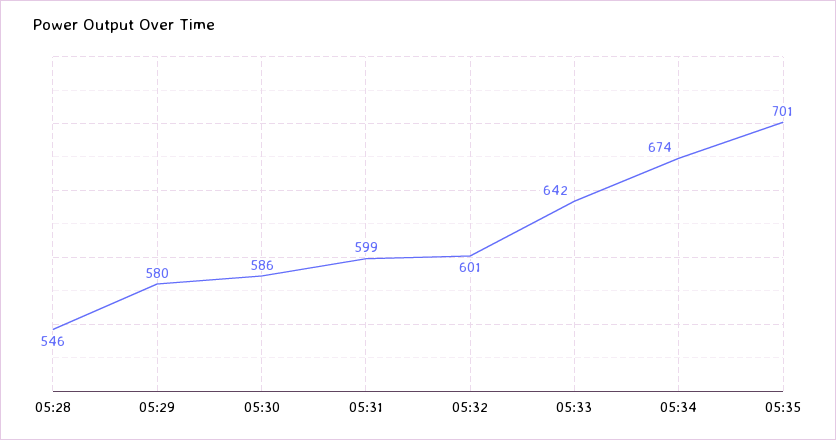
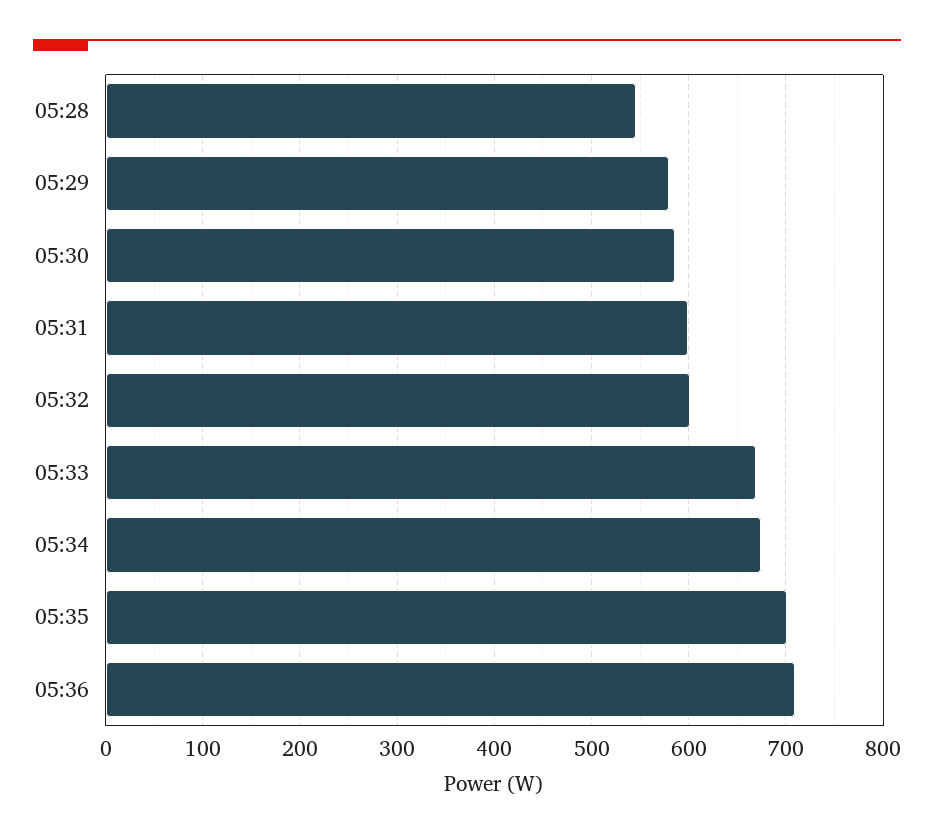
05:33: 642 -> 670
05:36: none -> 710

